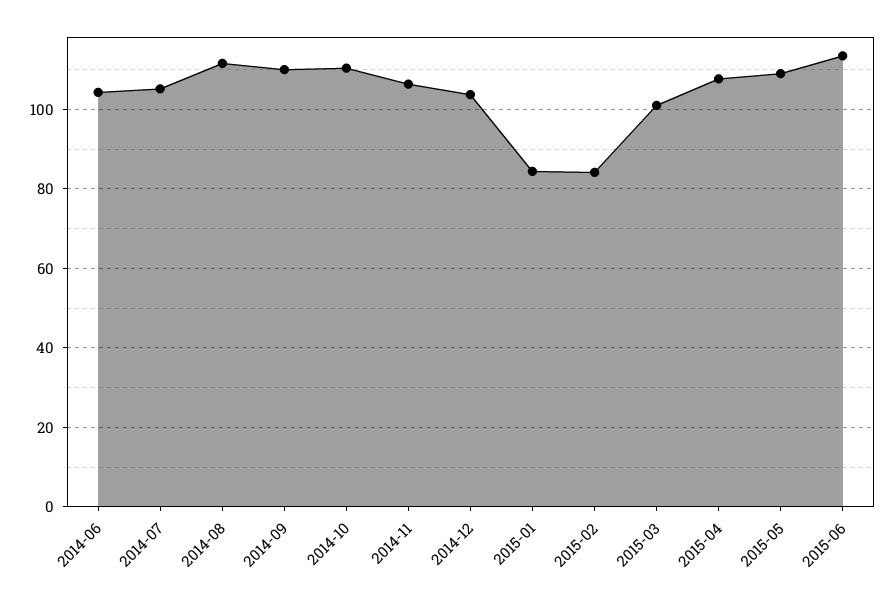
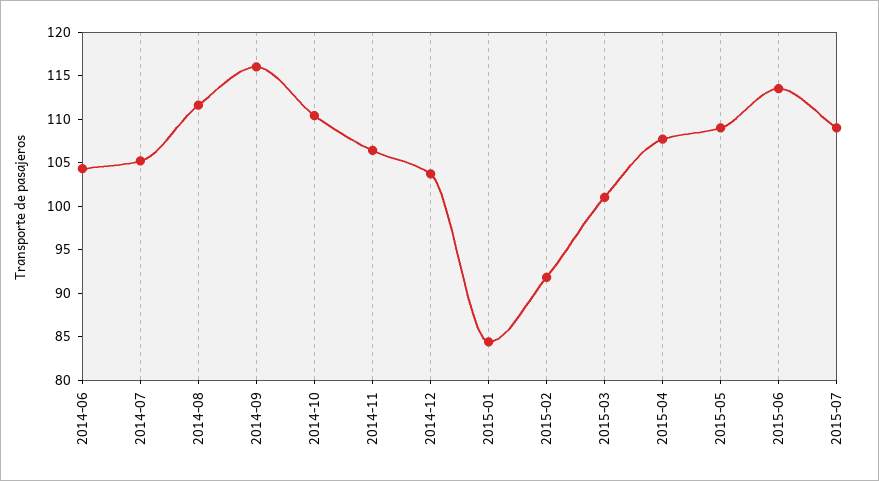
2014-09: 110 -> 116
2015-02: 84 -> 92
2015-07: none -> 109

